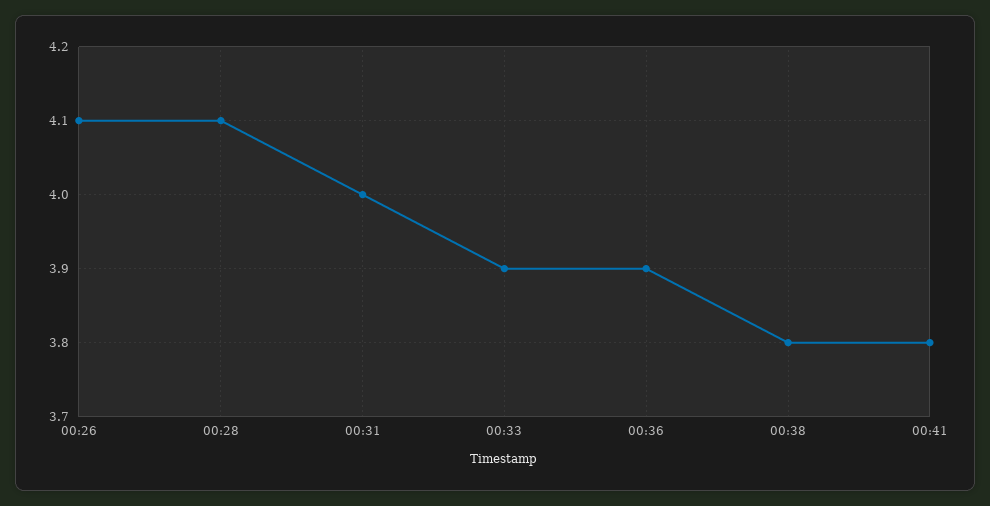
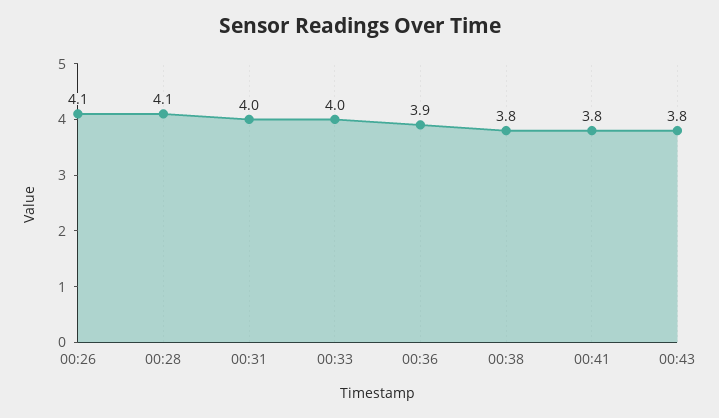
00:33: 3.9 -> 4
00:43: none -> 3.8

